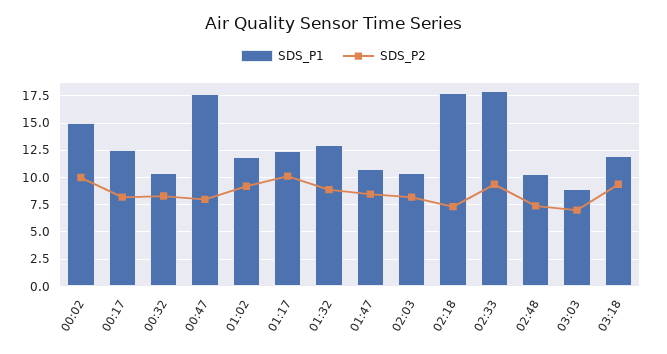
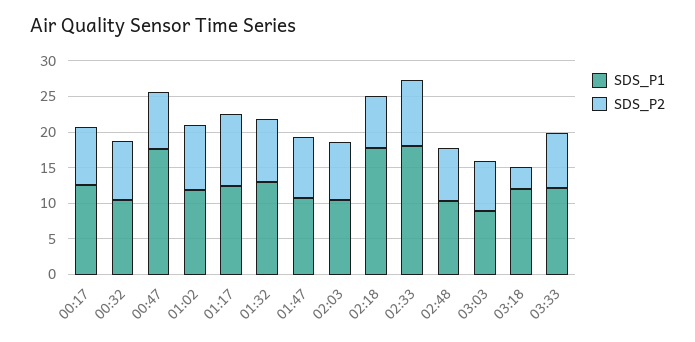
SDS_P1, 00:02: 15 -> none
SDS_P2, 00:02: 10 -> none
SDS_P2, 03:18: 10 -> 2.5
SDS_P1, 03:33: none -> 12.5
SDS_P2, 03:33: none -> 7.5

